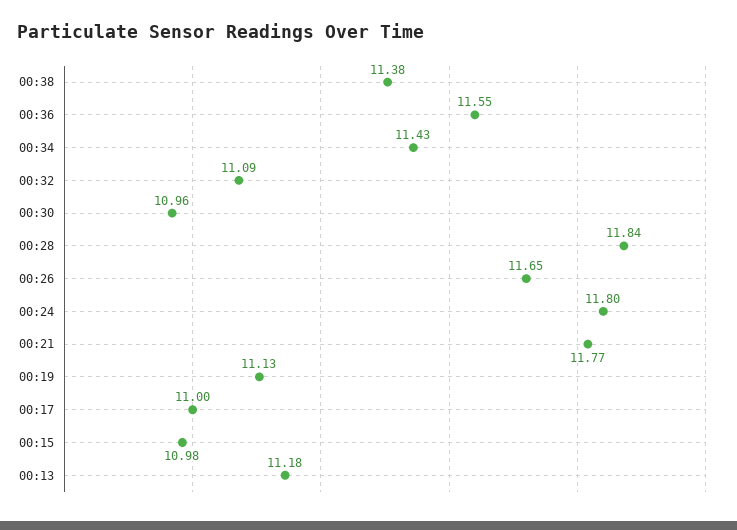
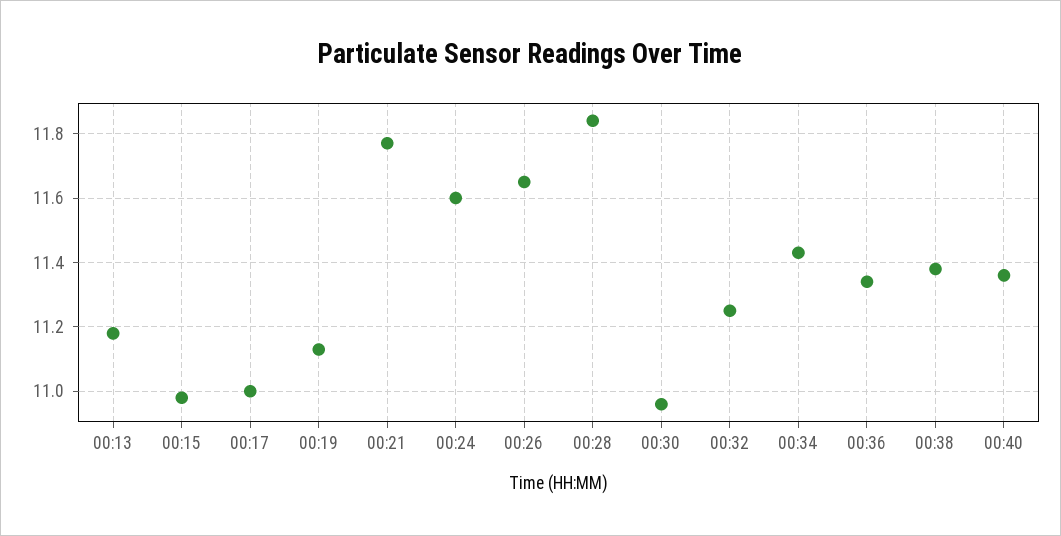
00:36: 11.55 -> 11.35
00:32: 11.09 -> 11.25
00:24: 11.8 -> 11.6
00:40: none -> 11.35

